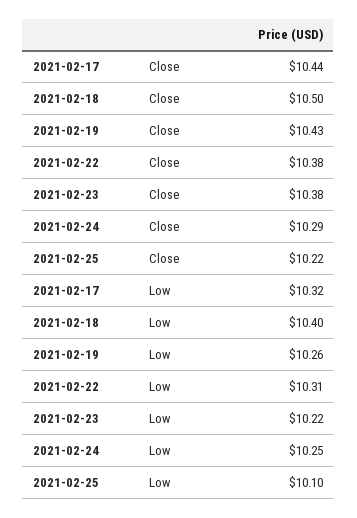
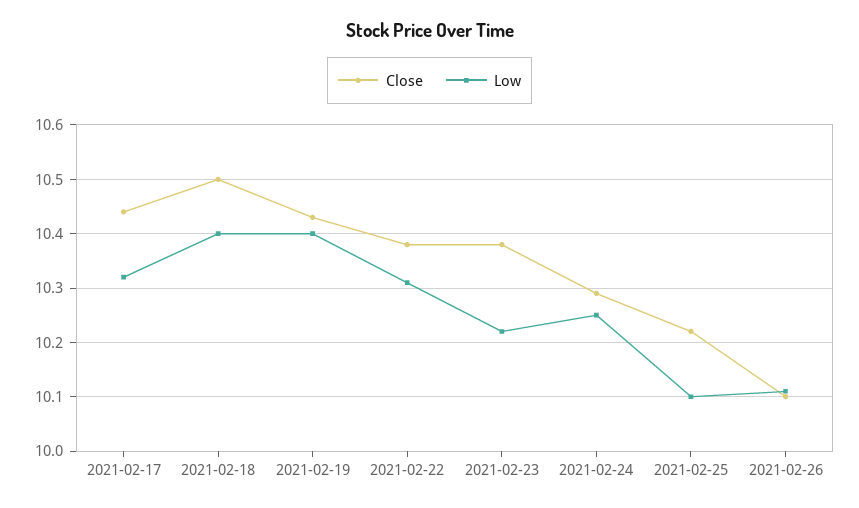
Low, 2021-02-19: 10.26 -> 10.4
Close, 2021-02-26: none -> 10.1
Low, 2021-02-26: none -> 10.1

